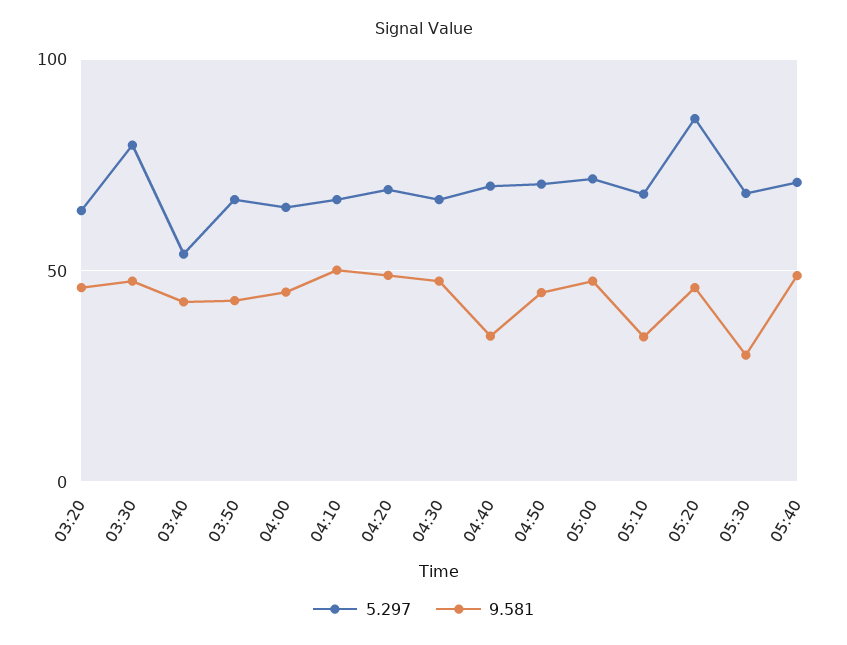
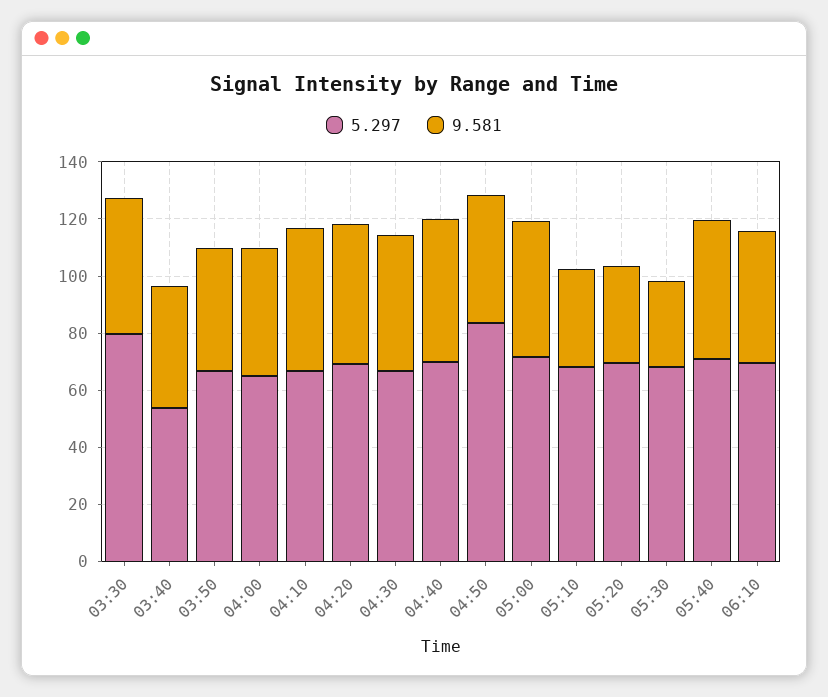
5.297, 03:20: 65 -> none
9.581, 03:20: 45 -> none
9.581, 04:40: 35 -> 50
5.297, 04:50: 70 -> 85
5.297, 05:20: 85 -> 70
9.581, 05:20: 45 -> 35
5.297, 06:10: none -> 70
9.581, 06:10: none -> 45

